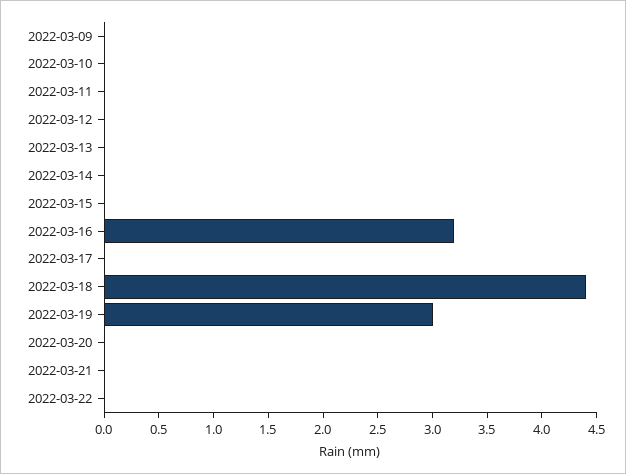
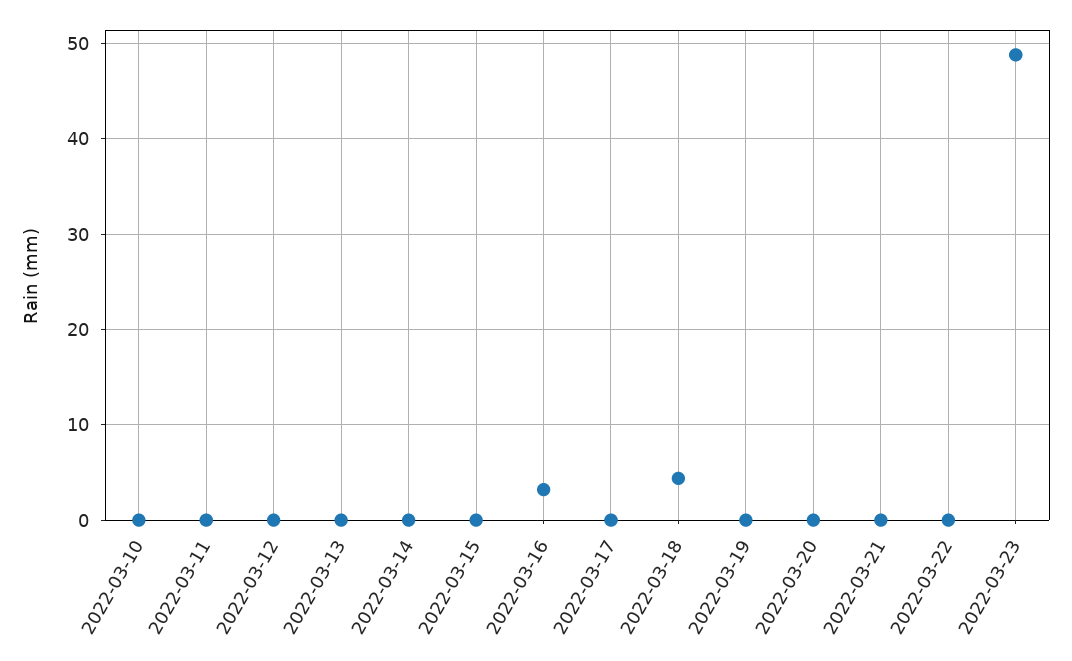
2022-03-09: 0 -> none
2022-03-19: 3 -> 0
2022-03-23: none -> 49

